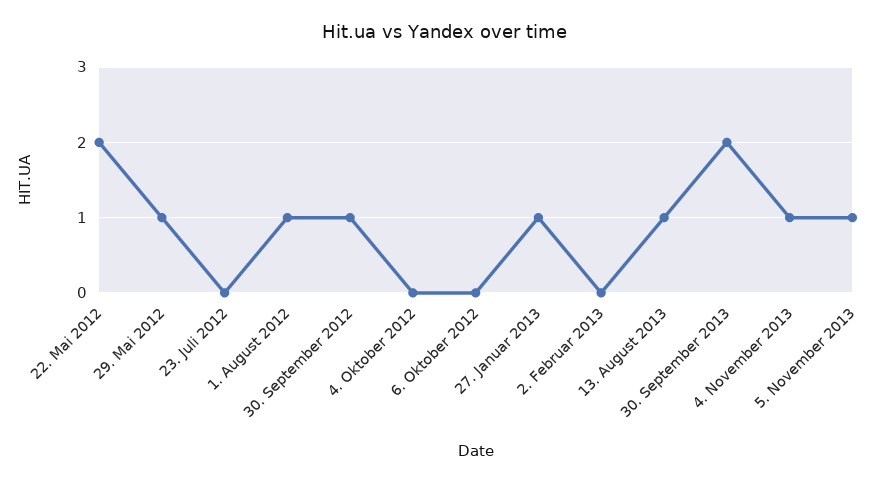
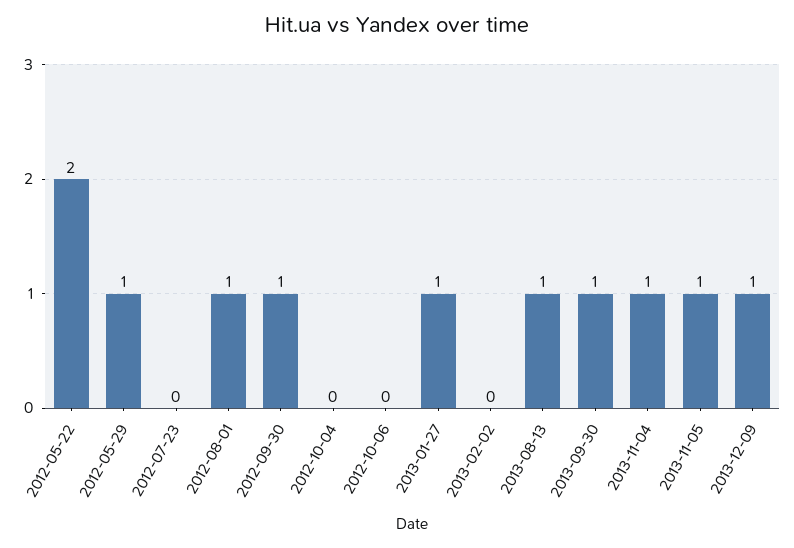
30. September 2013: 2 -> 1
2013-12-09: none -> 1

